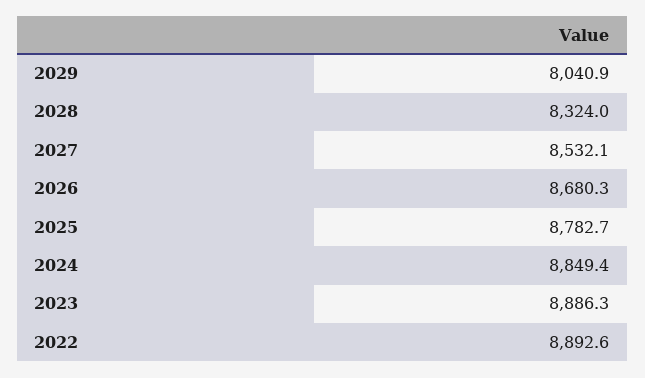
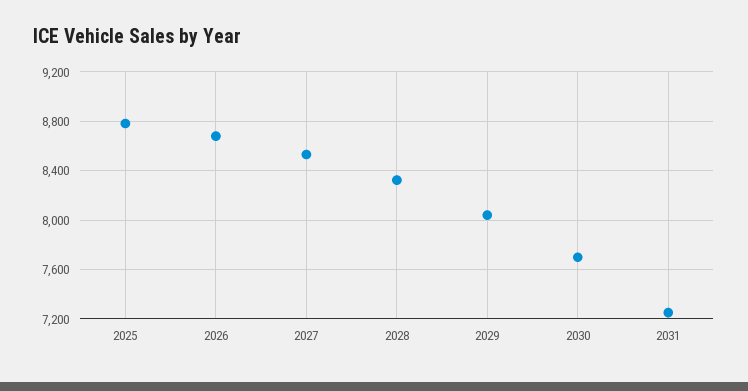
2024: 8849.4 -> none
2023: 8886.3 -> none
2022: 8892.6 -> none
2030: none -> 7700
2031: none -> 7250

